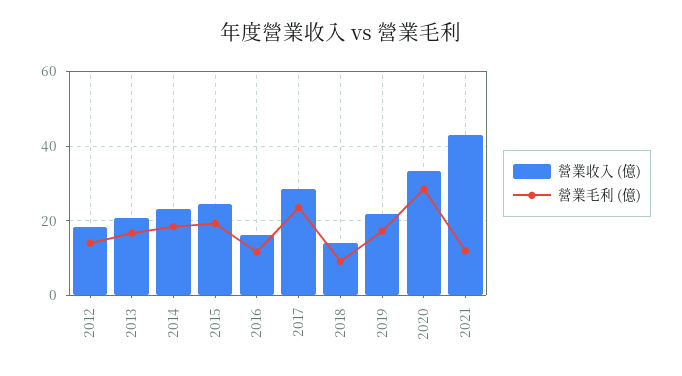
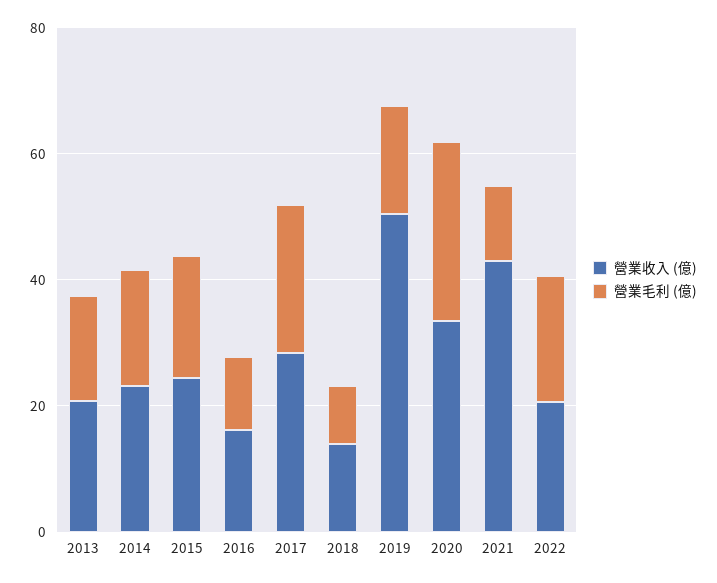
營業收入 (億), 2012: 18 -> none
營業毛利 (億), 2012: 14 -> none
營業收入 (億), 2019: 22 -> 50
營業收入 (億), 2022: none -> 20
營業毛利 (億), 2022: none -> 20

